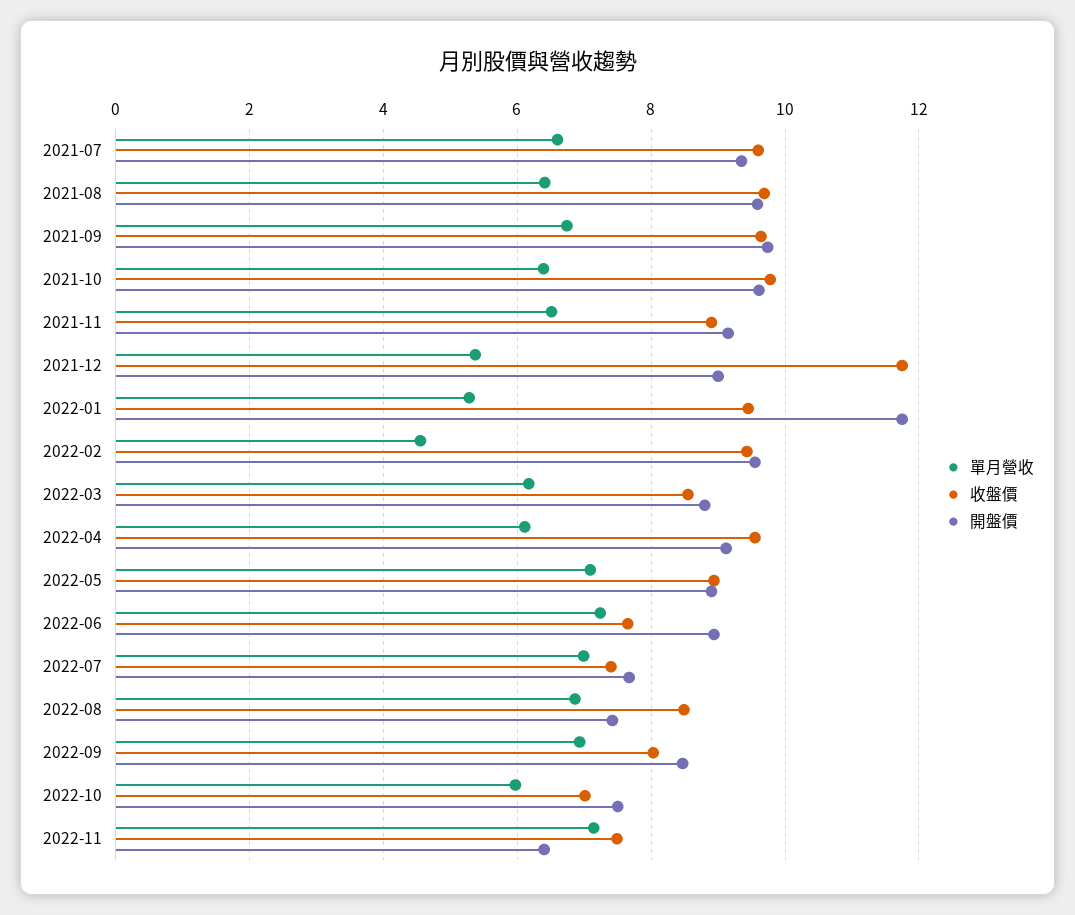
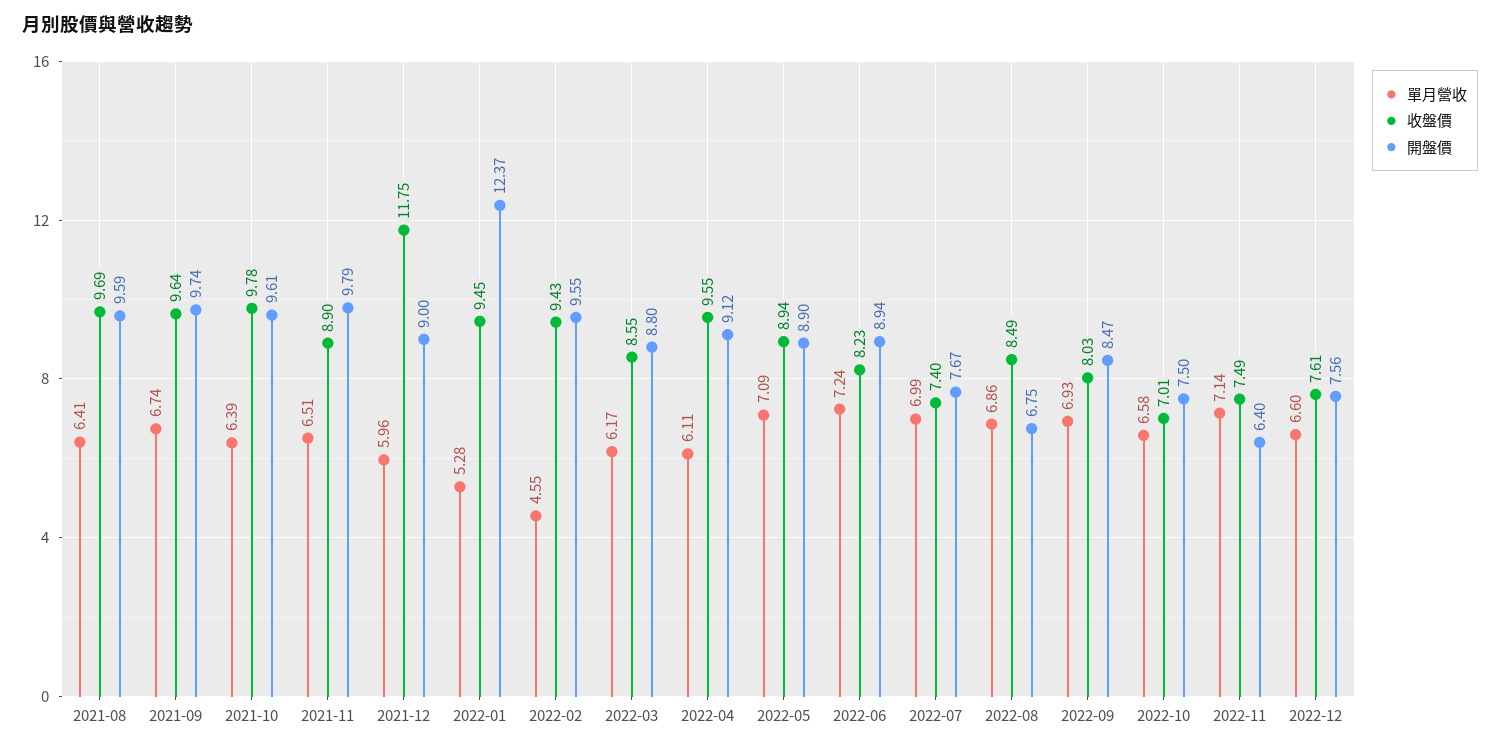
單月營收, 2021-07: 6.6 -> none
收盤價, 2021-07: 9.6 -> none
開盤價, 2021-07: 9.4 -> none
開盤價, 2021-11: 9.2 -> 9.79
單月營收, 2021-12: 5.4 -> 5.96
開盤價, 2022-01: 11.8 -> 12.37
收盤價, 2022-06: 7.6 -> 8.23
開盤價, 2022-08: 7.4 -> 6.75
單月營收, 2022-10: 6 -> 6.58
單月營收, 2022-12: none -> 6.6
收盤價, 2022-12: none -> 7.61
開盤價, 2022-12: none -> 7.56

